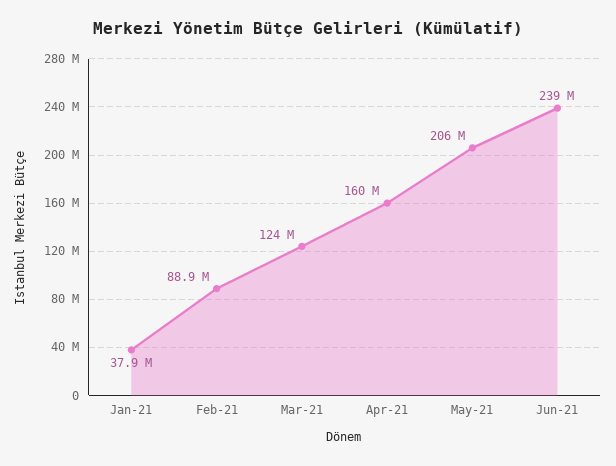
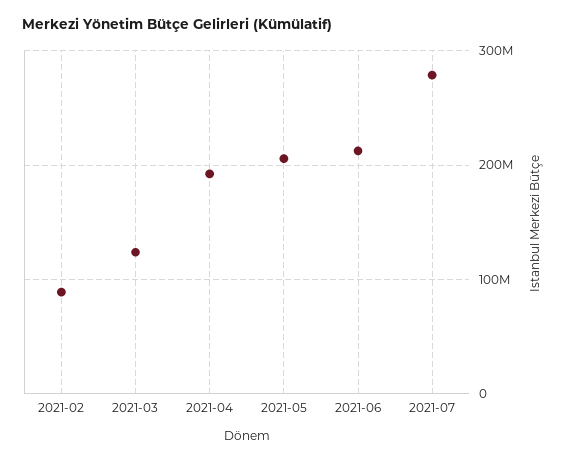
Jan-21: 37900000 -> none
Apr-21: 160000000 -> 190000000
Jun-21: 239000000 -> 210000000
2021-07: none -> 280000000

